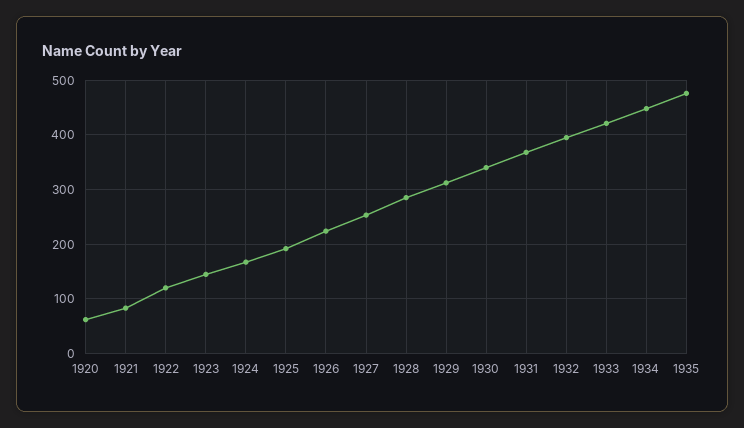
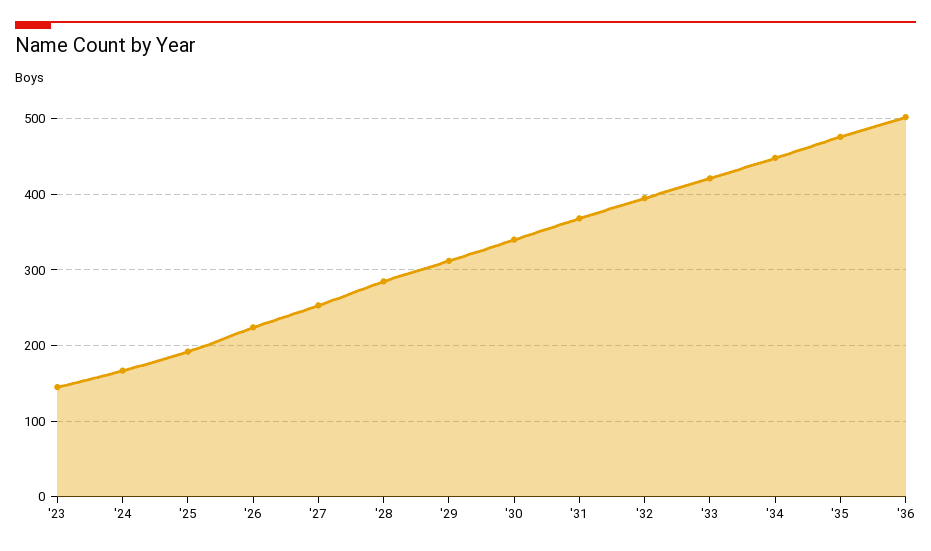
1920: 60 -> none
1921: 80 -> none
1922: 120 -> none
'36: none -> 500

